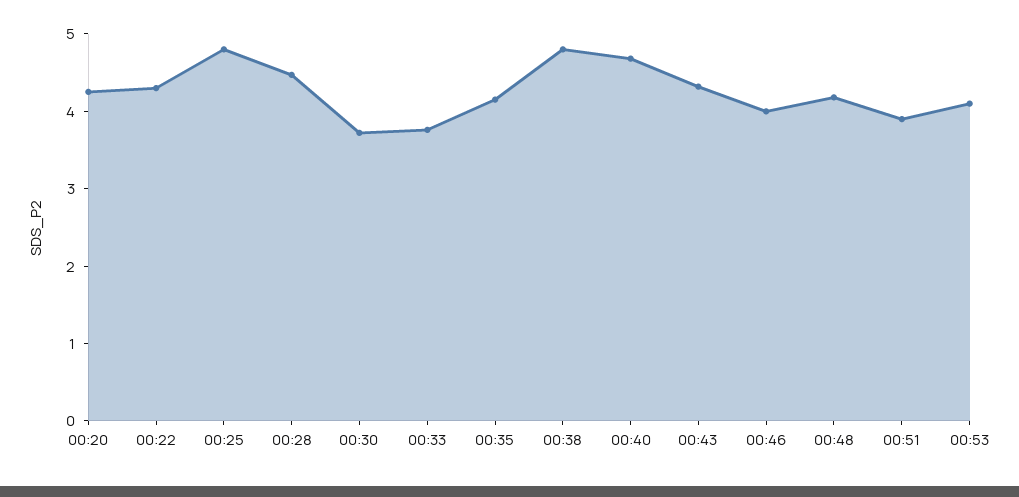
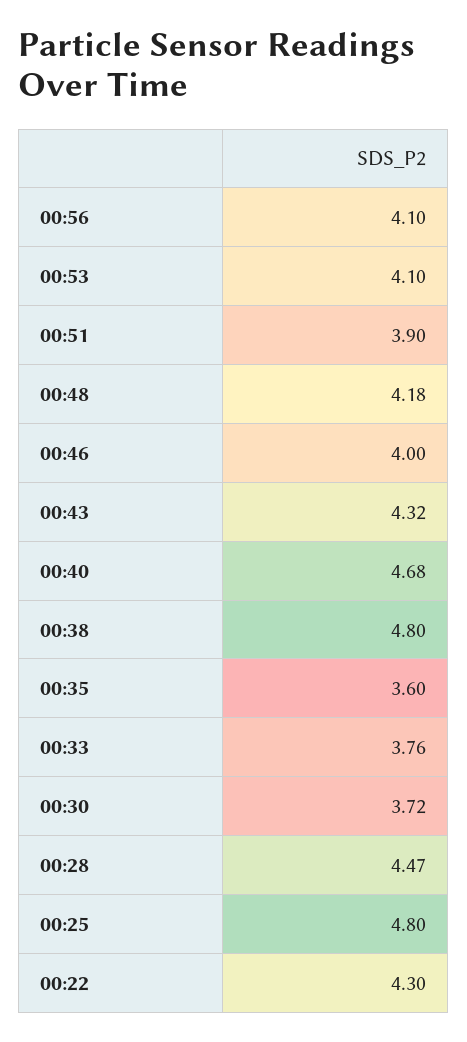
00:20: 4.2 -> none
00:35: 4.2 -> 3.6
00:56: none -> 4.1

